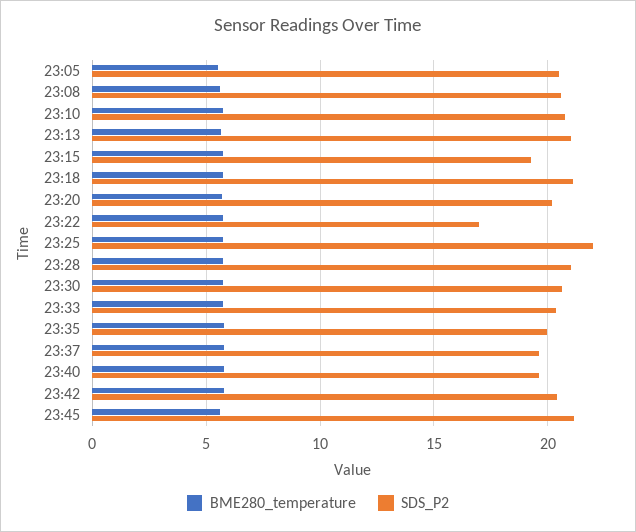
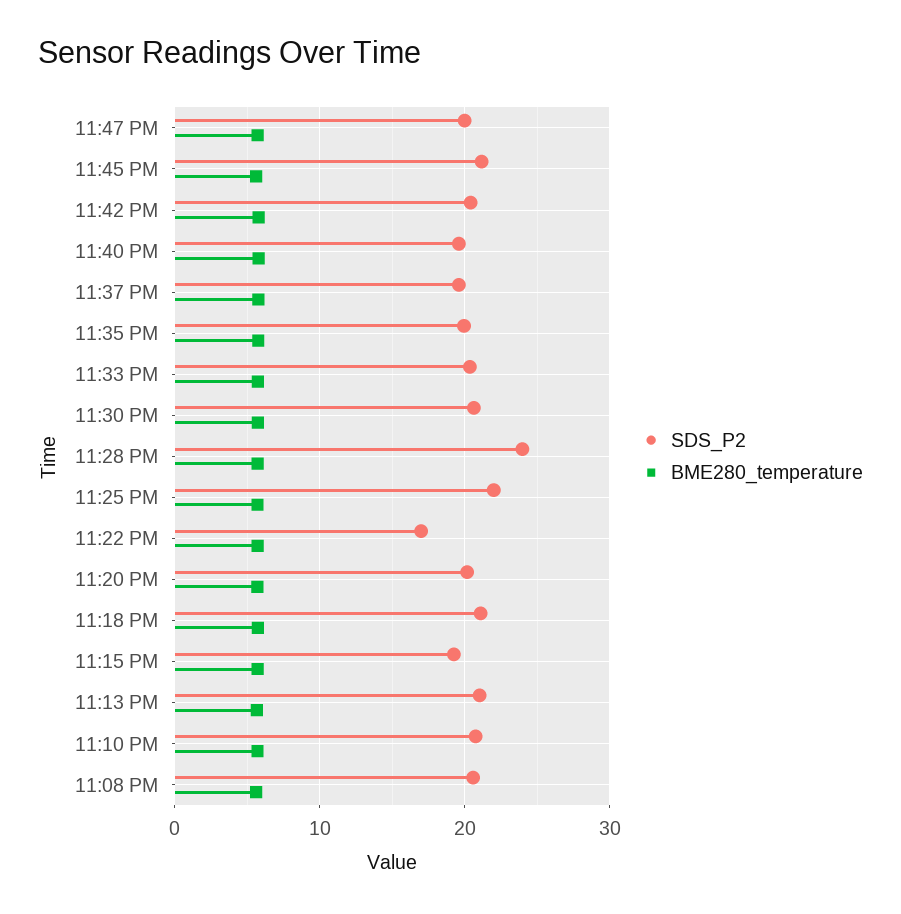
BME280_temperature, 23:05: 5.5 -> none
SDS_P2, 23:05: 20.5 -> none
SDS_P2, 23:28: 21 -> 24
SDS_P2, 11:47 PM: none -> 20
BME280_temperature, 11:47 PM: none -> 6

